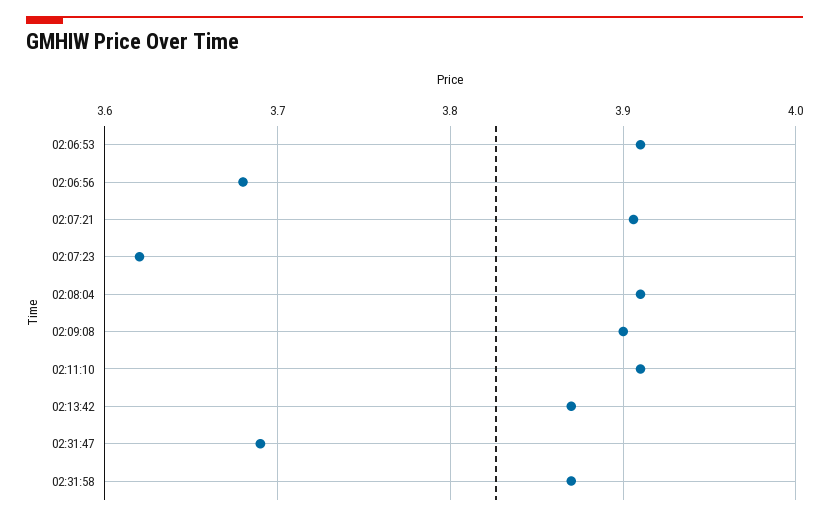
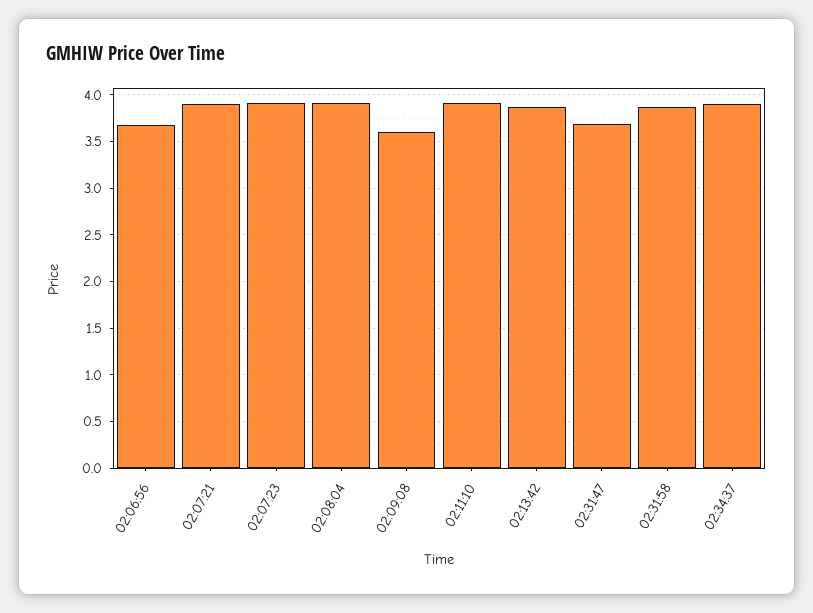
02:06:53: 3.91 -> none
02:07:23: 3.62 -> 3.9
02:09:08: 3.9 -> 3.6
02:34:37: none -> 3.9

